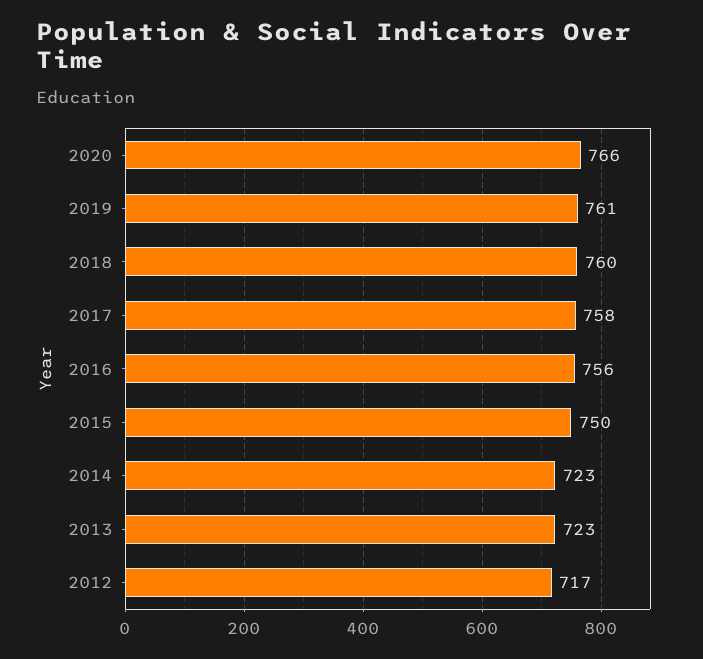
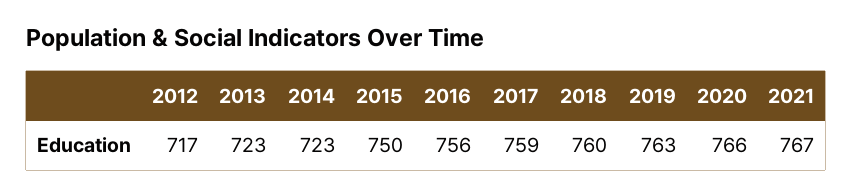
2019: 761 -> 763
2017: 758 -> 759
2021: none -> 767

